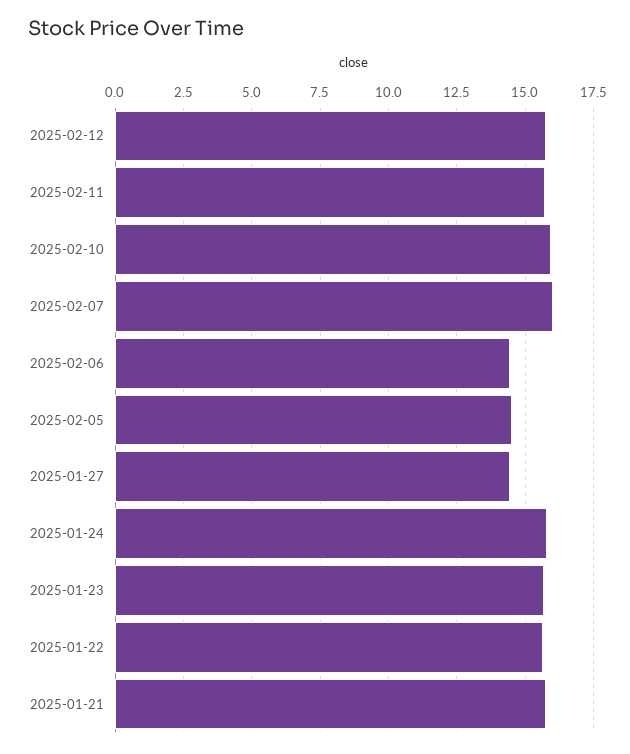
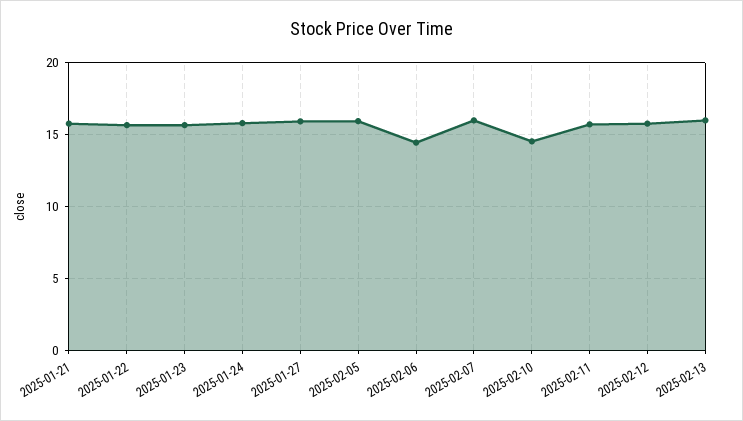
2025-02-10: 16 -> 14.5
2025-02-05: 14.5 -> 16
2025-01-27: 14.5 -> 16
2025-02-13: none -> 16

